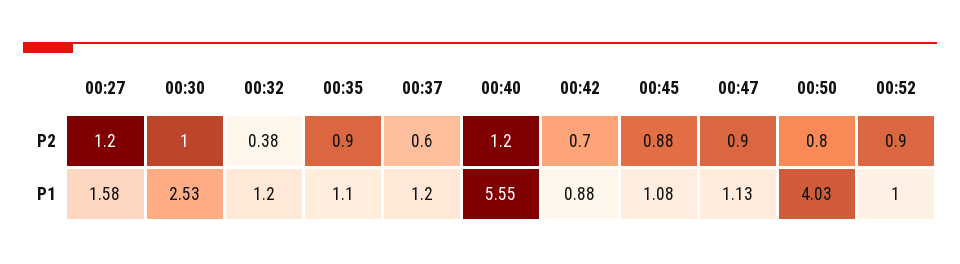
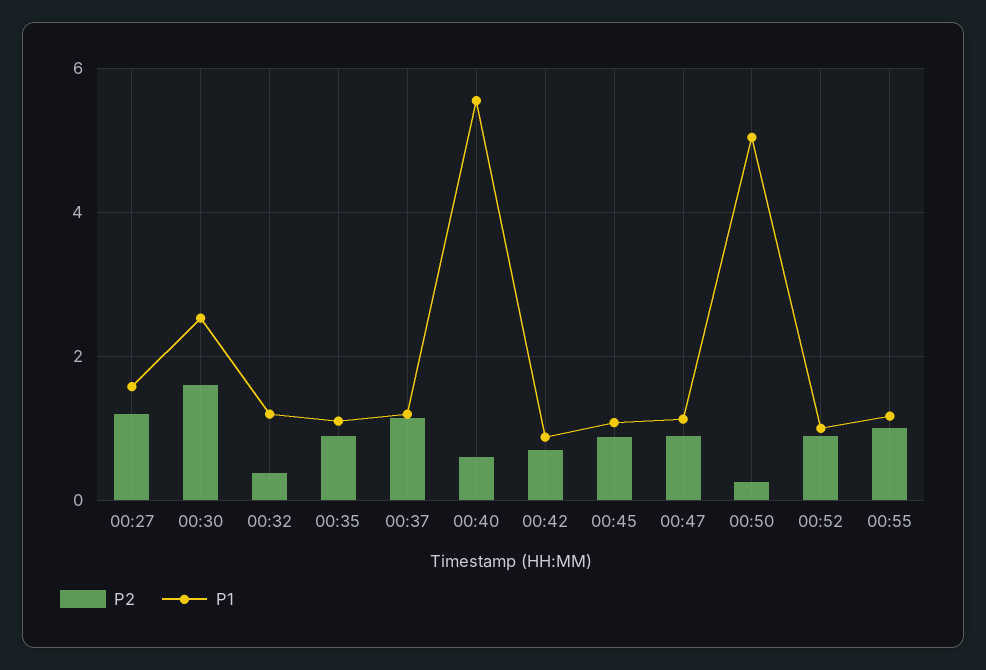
P2, 00:30: 1 -> 1.6
P2, 00:37: 0.6 -> 1.2
P2, 00:40: 1.2 -> 0.6
P2, 00:50: 0.8 -> 0.2
P1, 00:50: 4.03 -> 5
P2, 00:55: none -> 1
P1, 00:55: none -> 1.2

